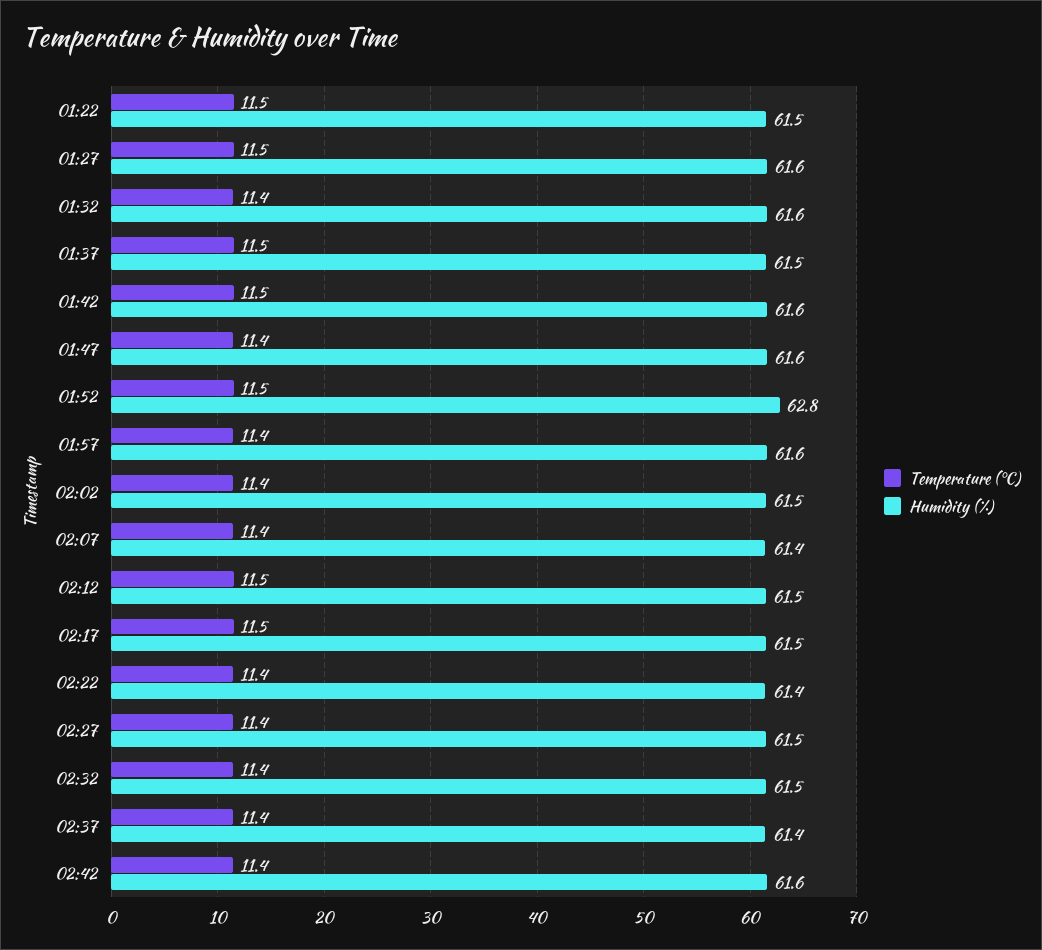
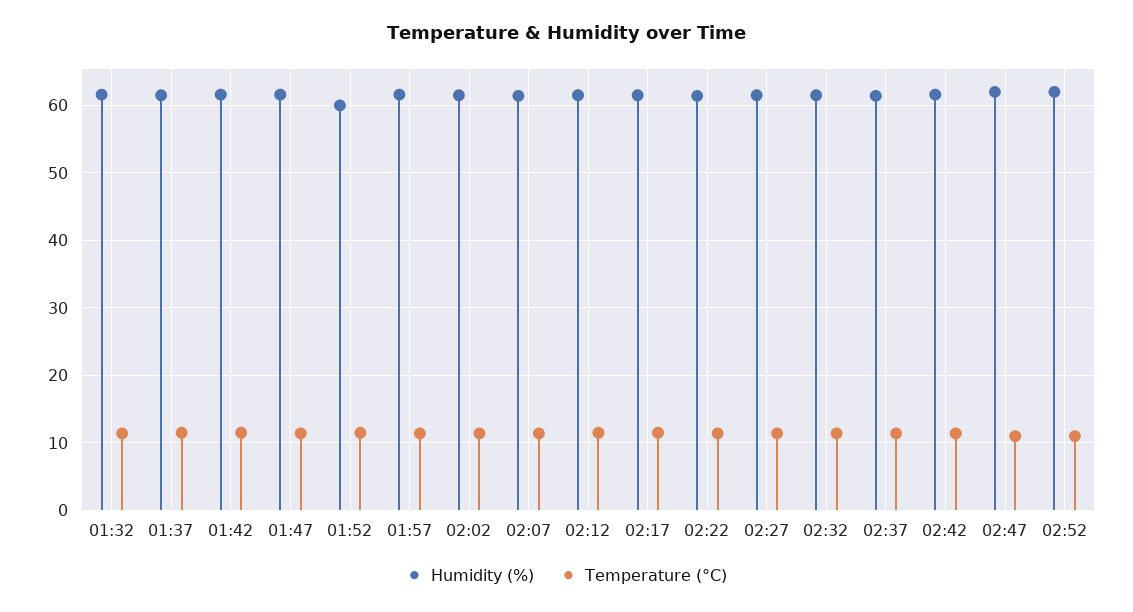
Temperature (°C), 01:22: 11.5 -> none
Humidity (%), 01:22: 61.5 -> none
Temperature (°C), 01:27: 11.5 -> none
Humidity (%), 01:27: 61.6 -> none
Humidity (%), 01:52: 62.8 -> 60
Humidity (%), 02:47: none -> 62
Temperature (°C), 02:47: none -> 11
Humidity (%), 02:52: none -> 62
Temperature (°C), 02:52: none -> 11

